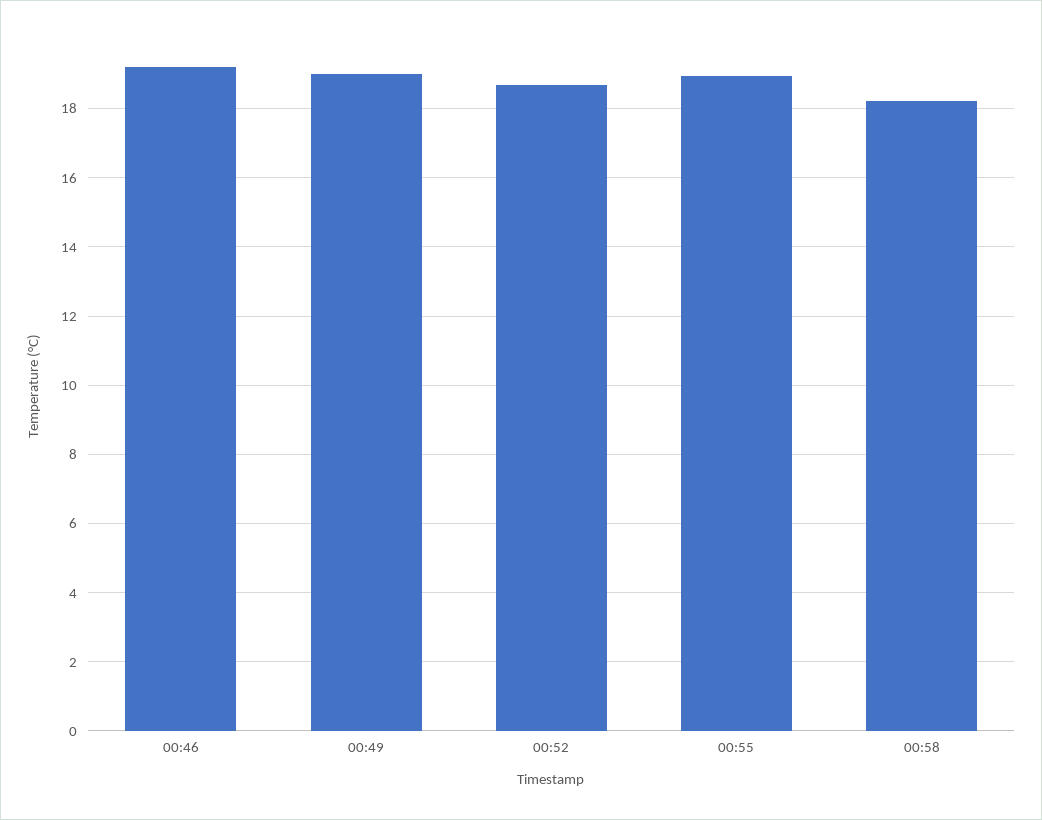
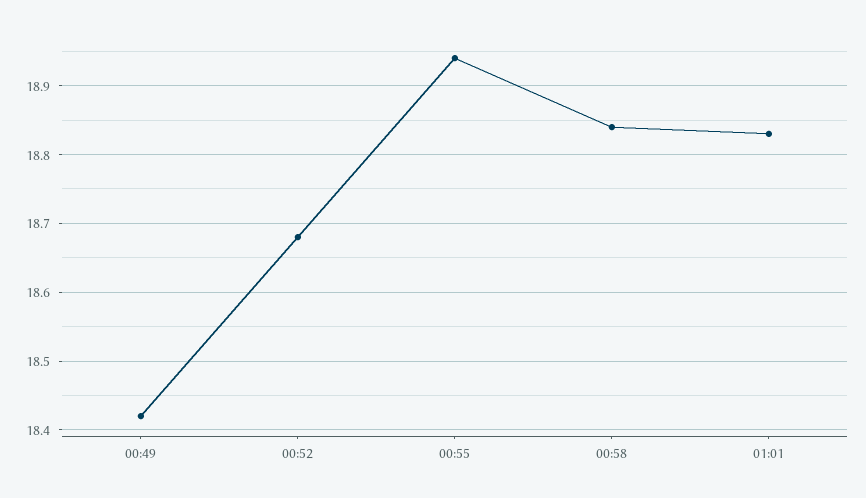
00:46: 19.2 -> none
00:49: 19 -> 18.42
00:58: 18.2 -> 18.84
01:01: none -> 18.83

